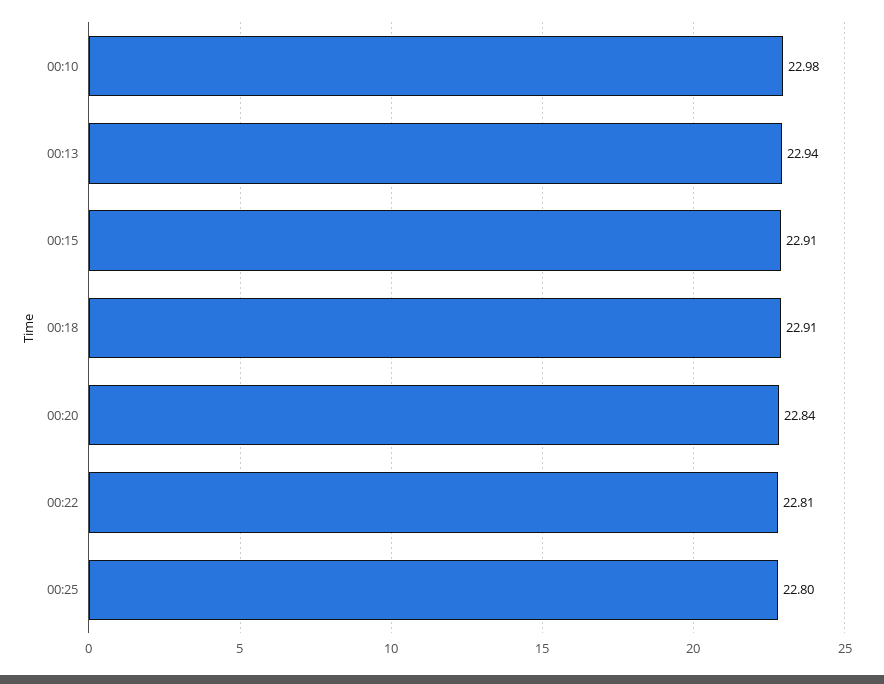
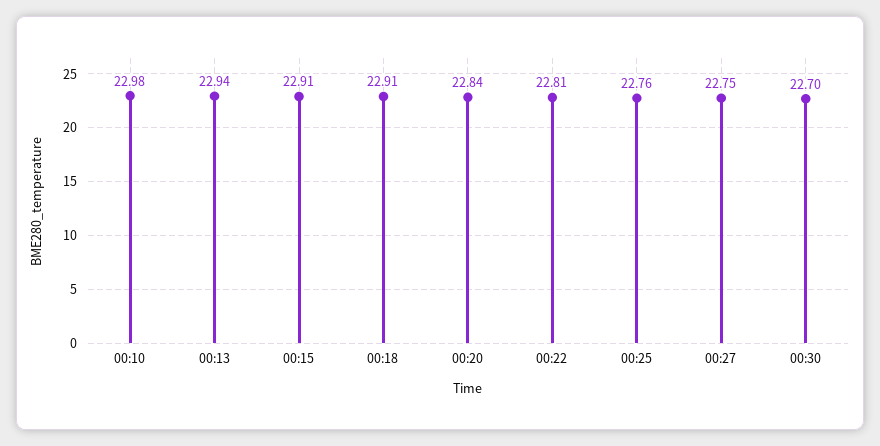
00:25: 22.8 -> 22.76
00:27: none -> 22.75
00:30: none -> 22.7

